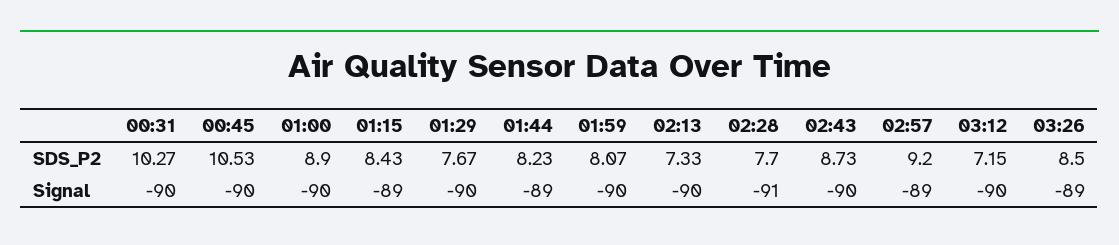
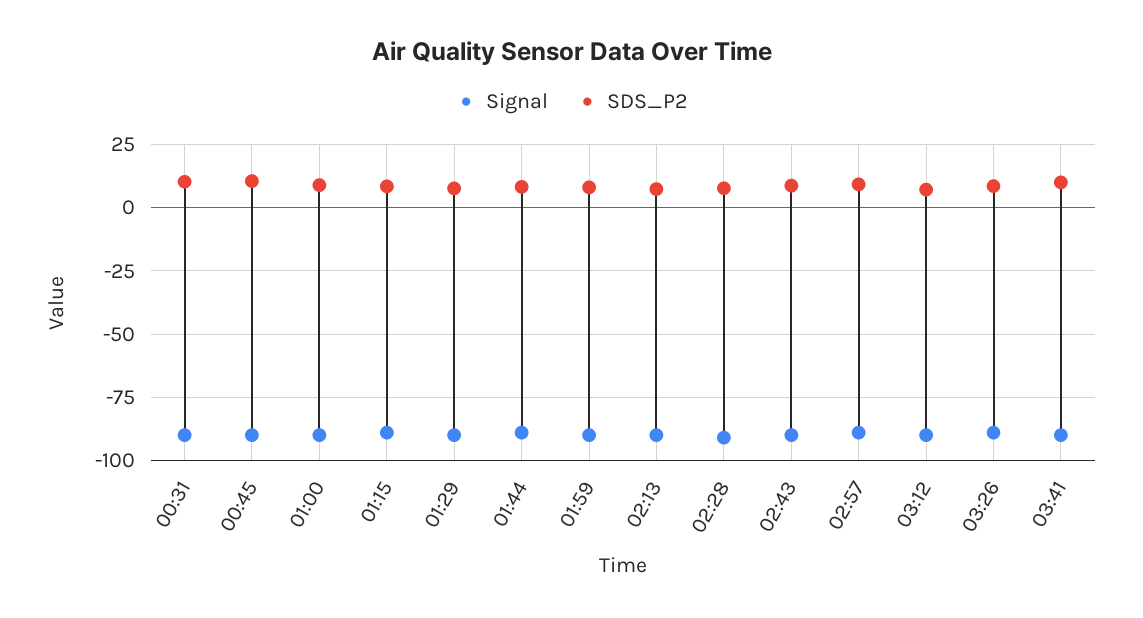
Signal, 03:41: none -> -90
SDS_P2, 03:41: none -> 10

